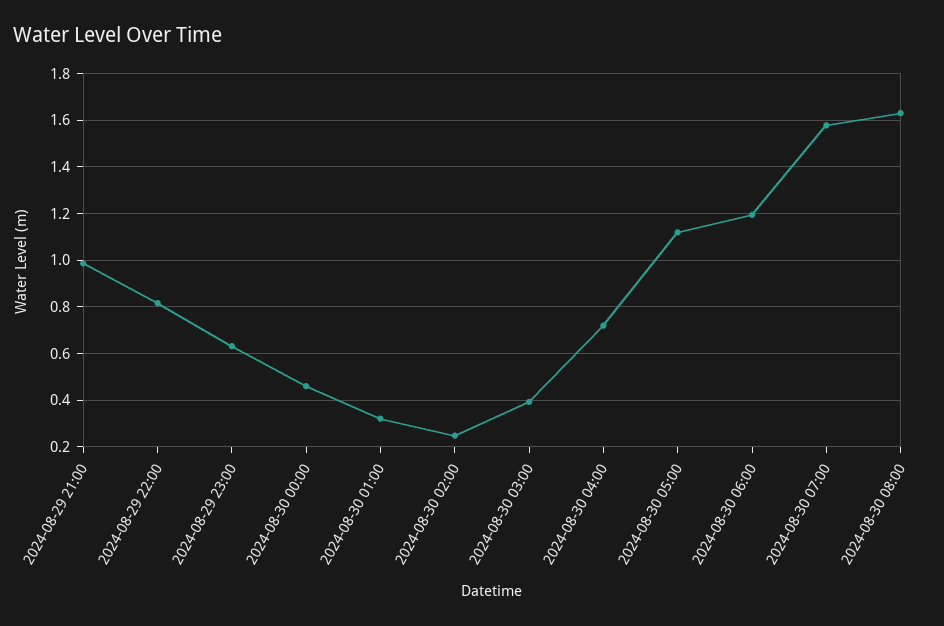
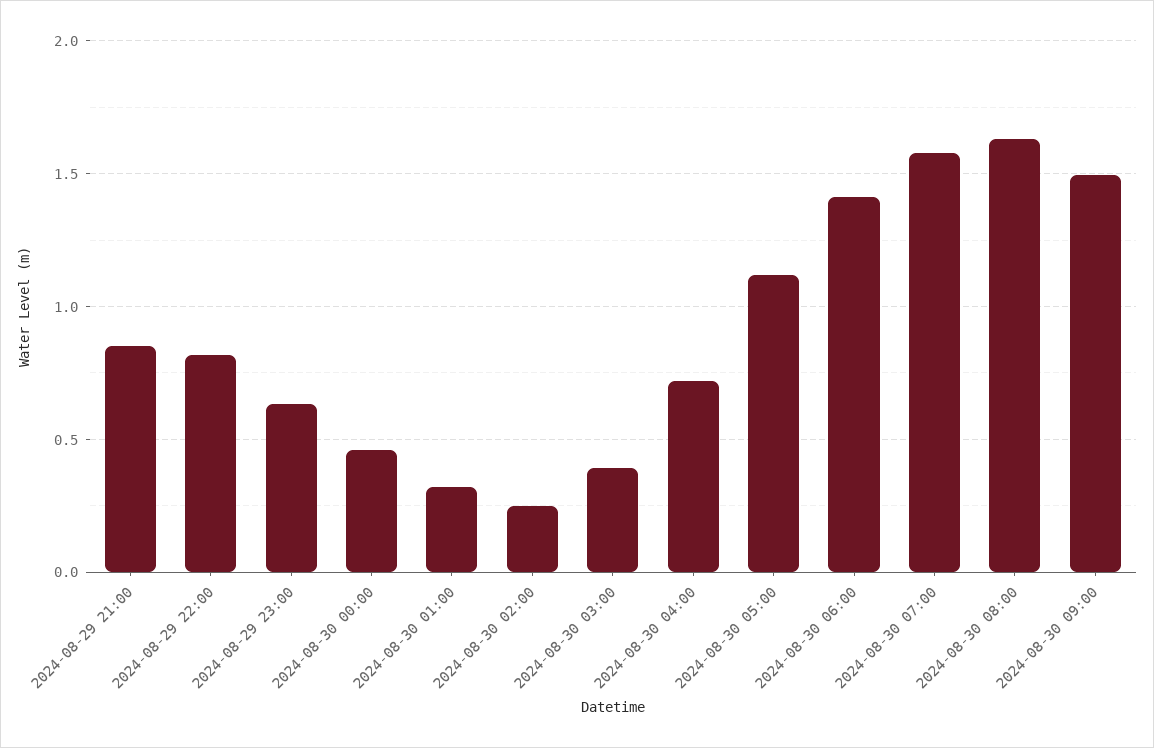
2024-08-29 21:00: 1 -> 0.85
2024-08-30 06:00: 1.2 -> 1.4
2024-08-30 09:00: none -> 1.5

